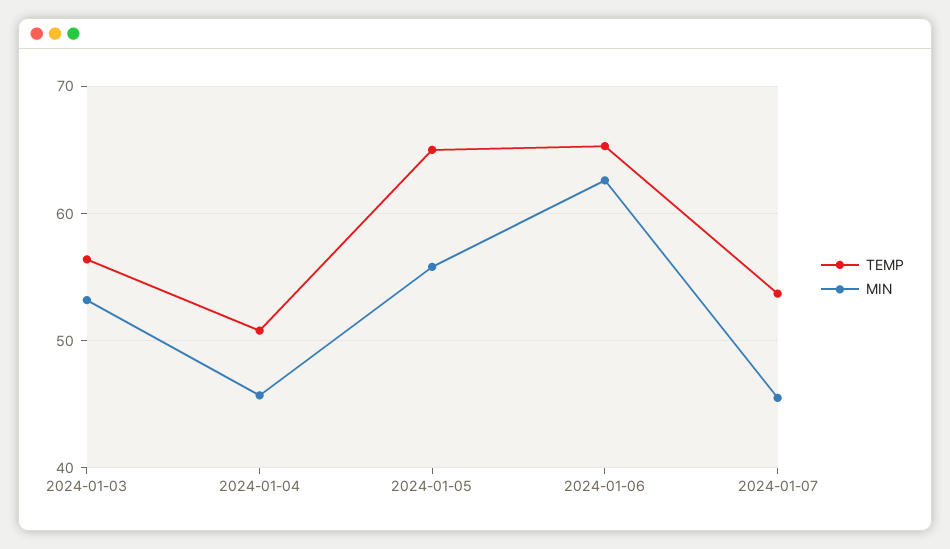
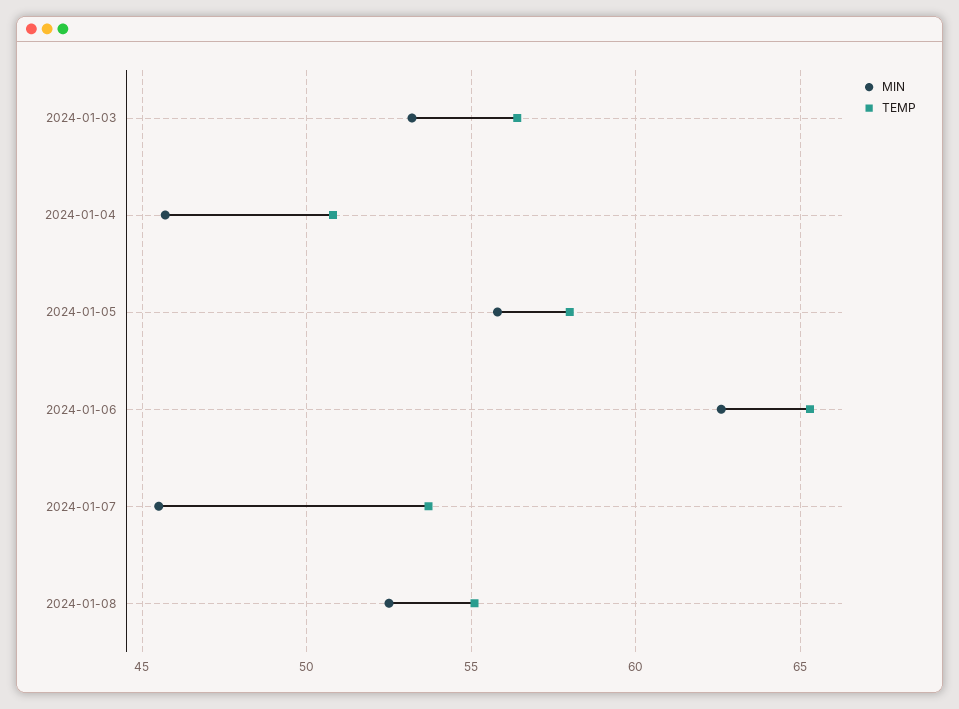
TEMP, 2024-01-05: 65 -> 58
MIN, 2024-01-08: none -> 52.5
TEMP, 2024-01-08: none -> 55

